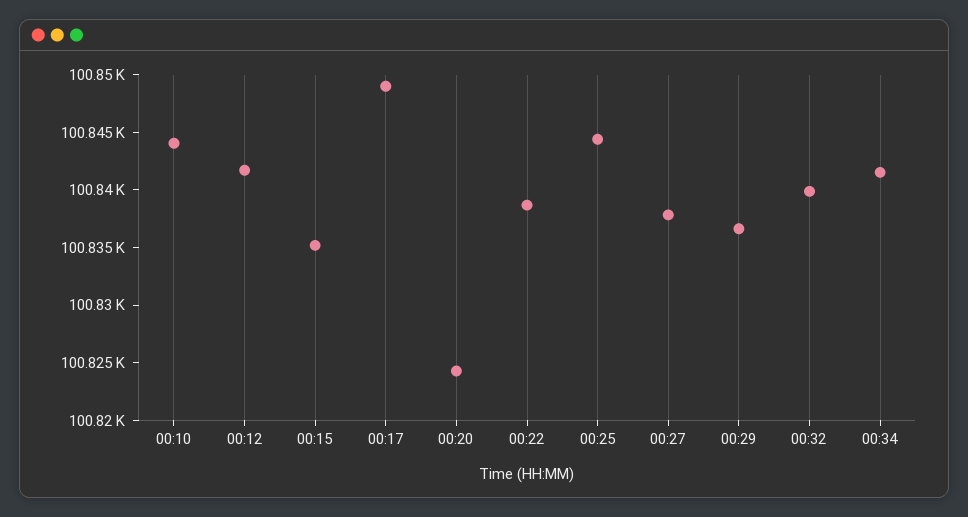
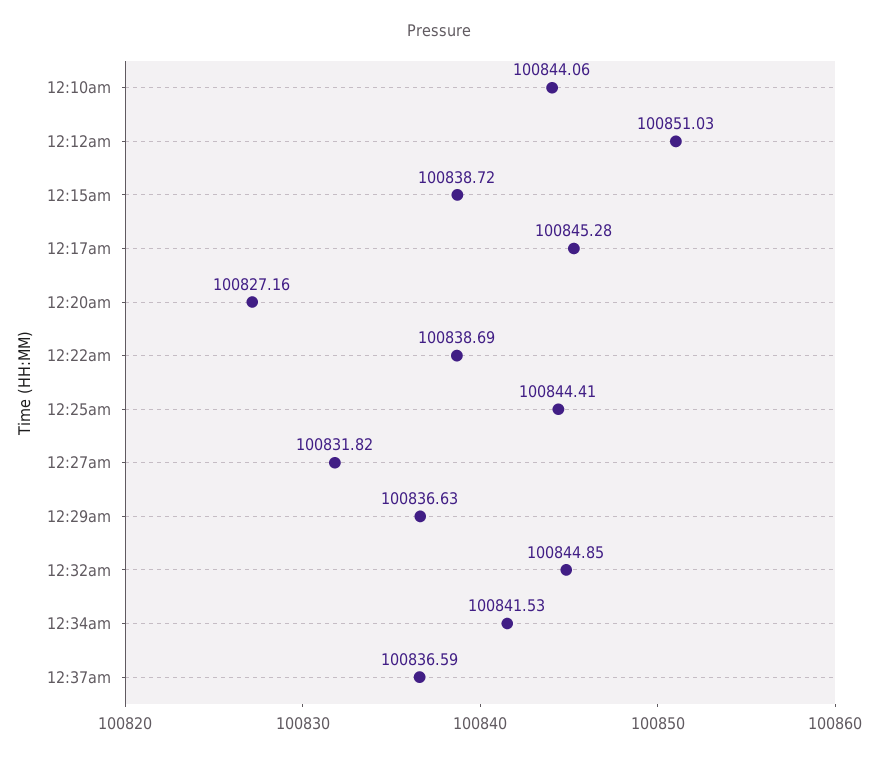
00:12: 100842 -> 100851.03
00:15: 100835 -> 100838.72
00:17: 100849 -> 100845.28
00:20: 100824 -> 100827.16
00:27: 100838 -> 100831.82
00:32: 100840 -> 100844.85
12:37am: none -> 100836.59

